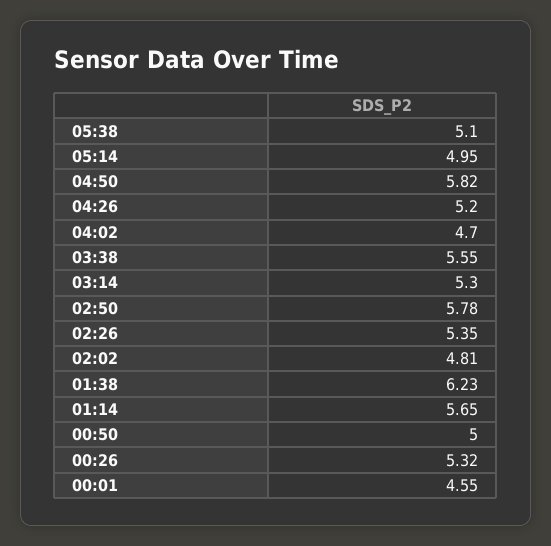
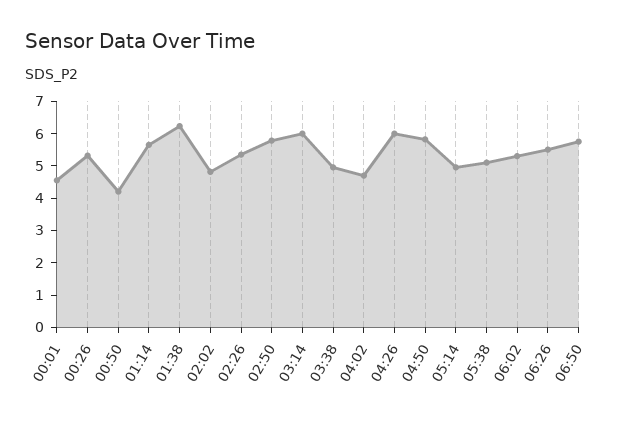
04:26: 5.2 -> 6
03:38: 5.55 -> 5
03:14: 5.3 -> 6
00:50: 5 -> 4.25
06:02: none -> 5.25
06:26: none -> 5.5
06:50: none -> 5.75

